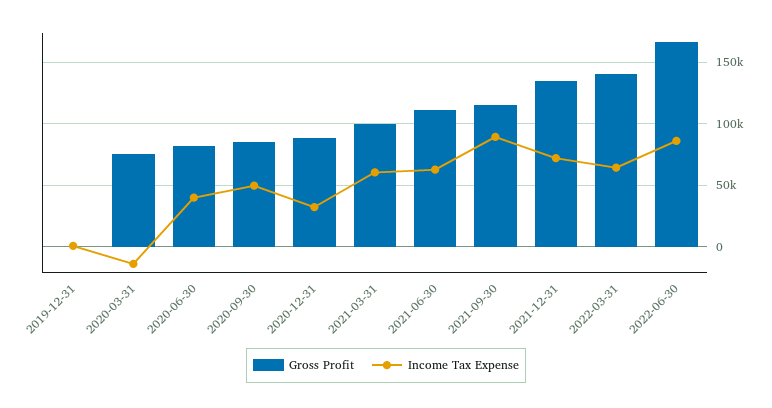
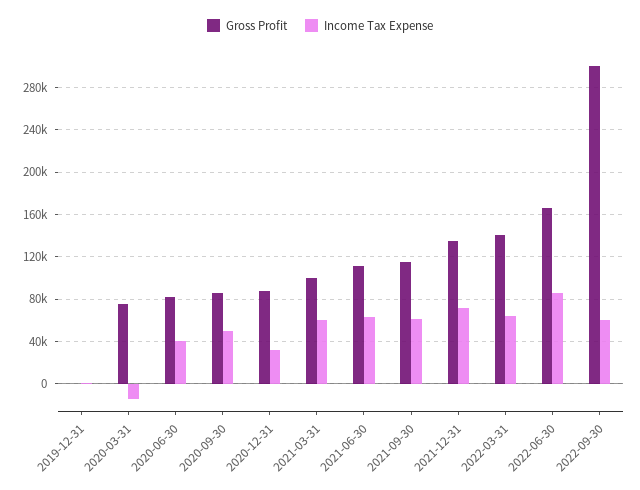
Income Tax Expense, 2021-09-30: 90000 -> 60000
Gross Profit, 2022-09-30: none -> 300000
Income Tax Expense, 2022-09-30: none -> 60000

